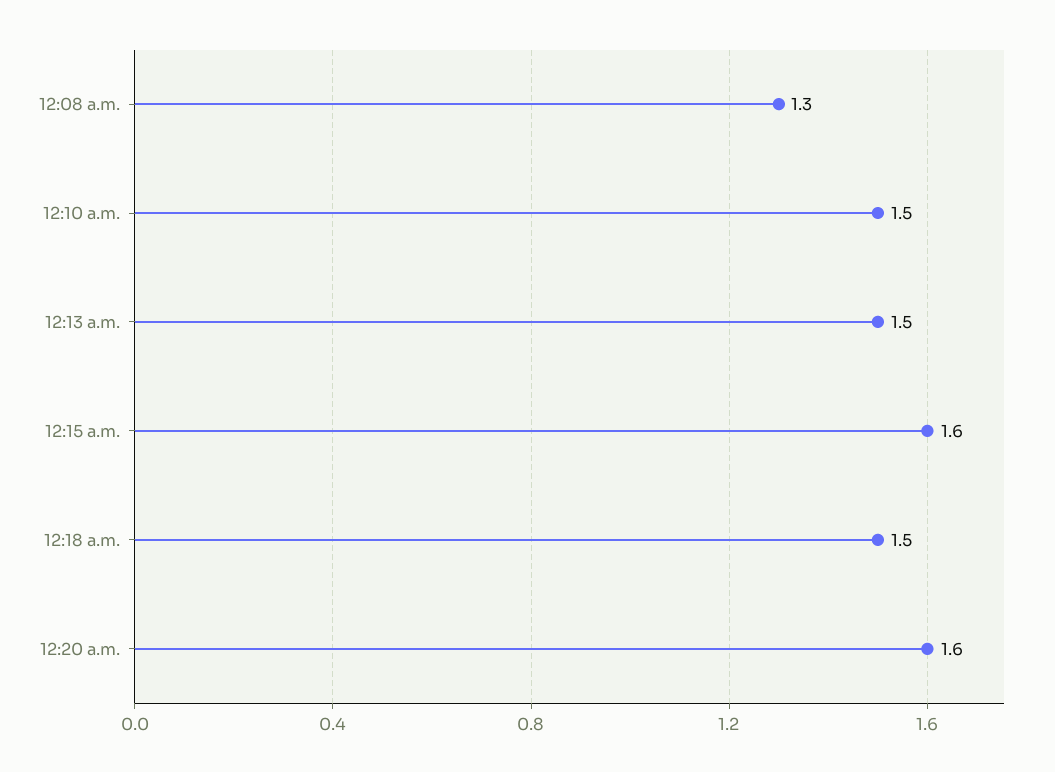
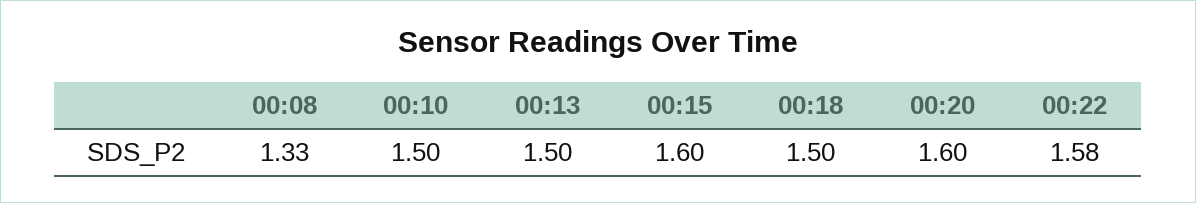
12:08 a.m.: 1.3 -> 1.33
00:22: none -> 1.58

